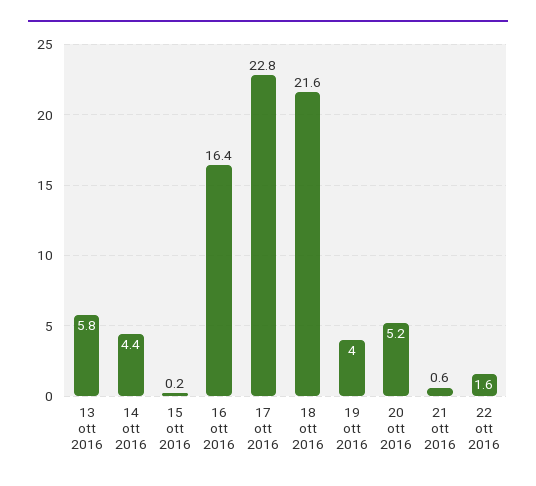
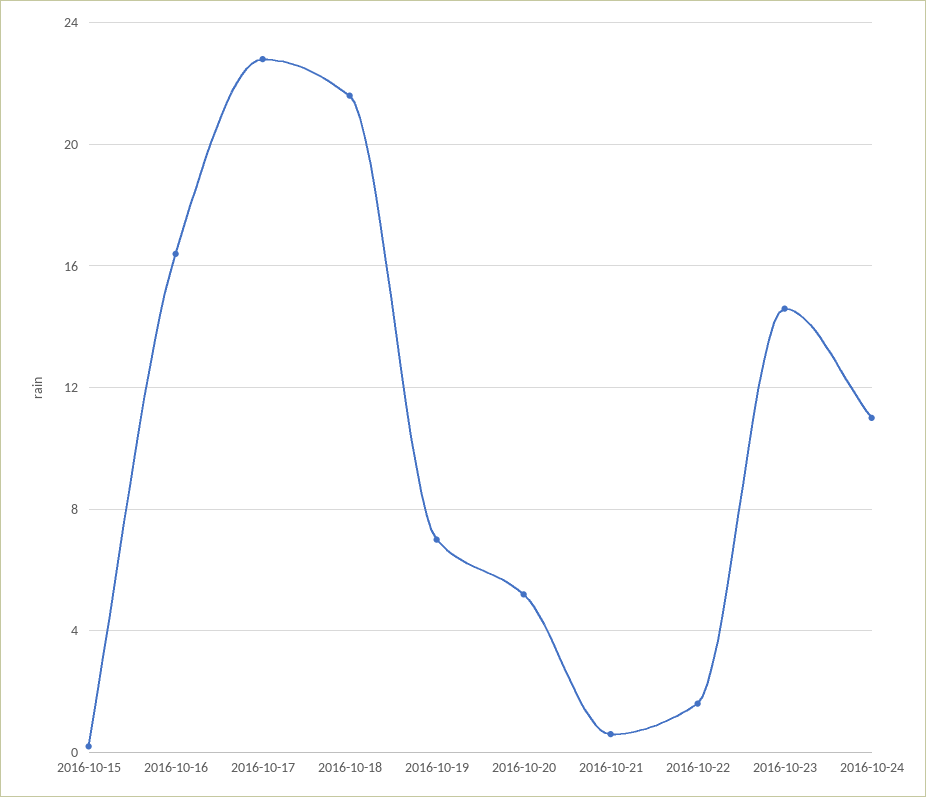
13 ott 2016: 5.8 -> none
14 ott 2016: 4.4 -> none
19 ott 2016: 4 -> 7
2016-10-23: none -> 14.5
2016-10-24: none -> 11

